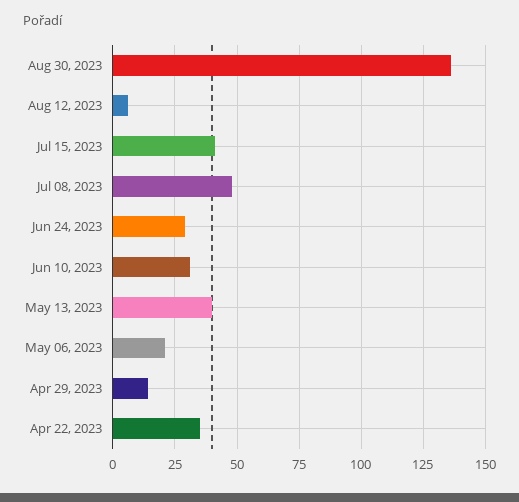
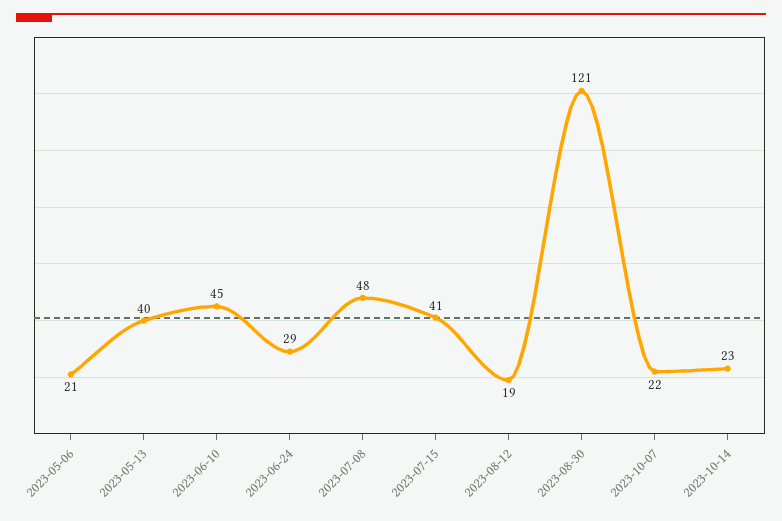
Aug 30, 2023: 135 -> 121
Aug 12, 2023: 5 -> 19
Jun 10, 2023: 30 -> 45
Apr 29, 2023: 15 -> none
Apr 22, 2023: 35 -> none
2023-10-07: none -> 22
2023-10-14: none -> 23

